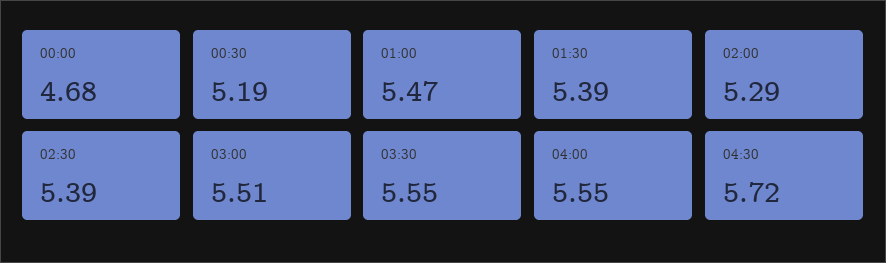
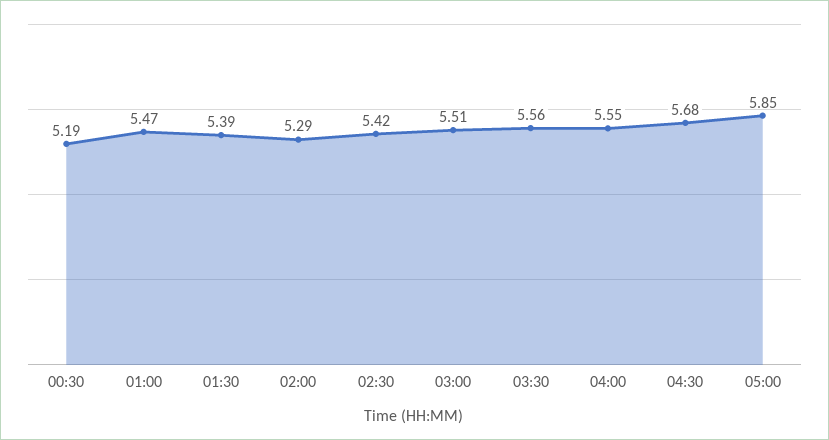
00:00: 4.68 -> none
02:30: 5.39 -> 5.42
03:30: 5.55 -> 5.56
04:30: 5.72 -> 5.68
05:00: none -> 5.85

